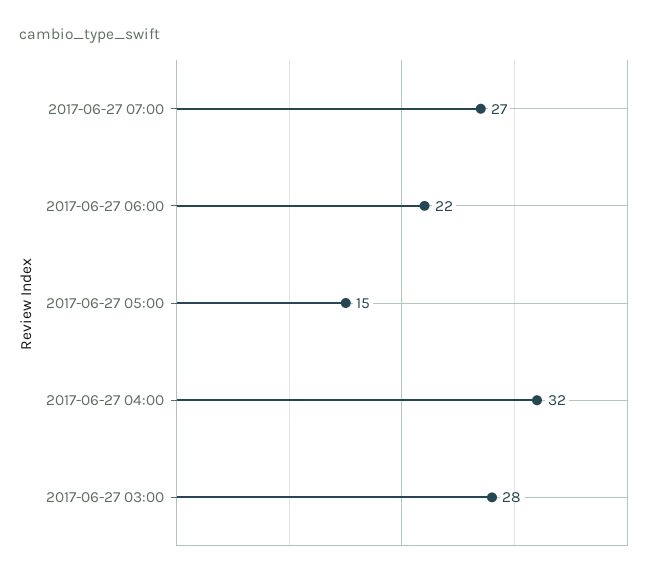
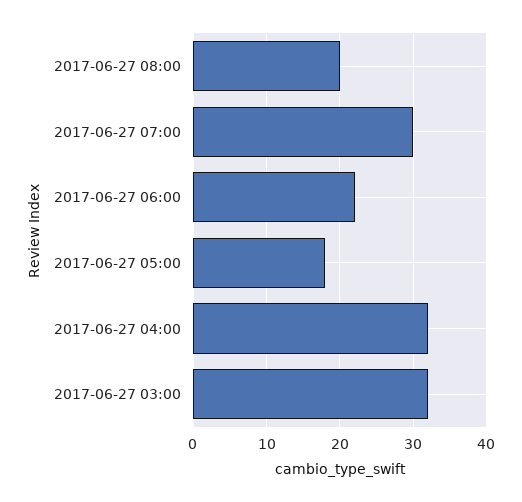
2017-06-27 07:00: 27 -> 30
2017-06-27 05:00: 15 -> 18
2017-06-27 03:00: 28 -> 32
2017-06-27 08:00: none -> 20

